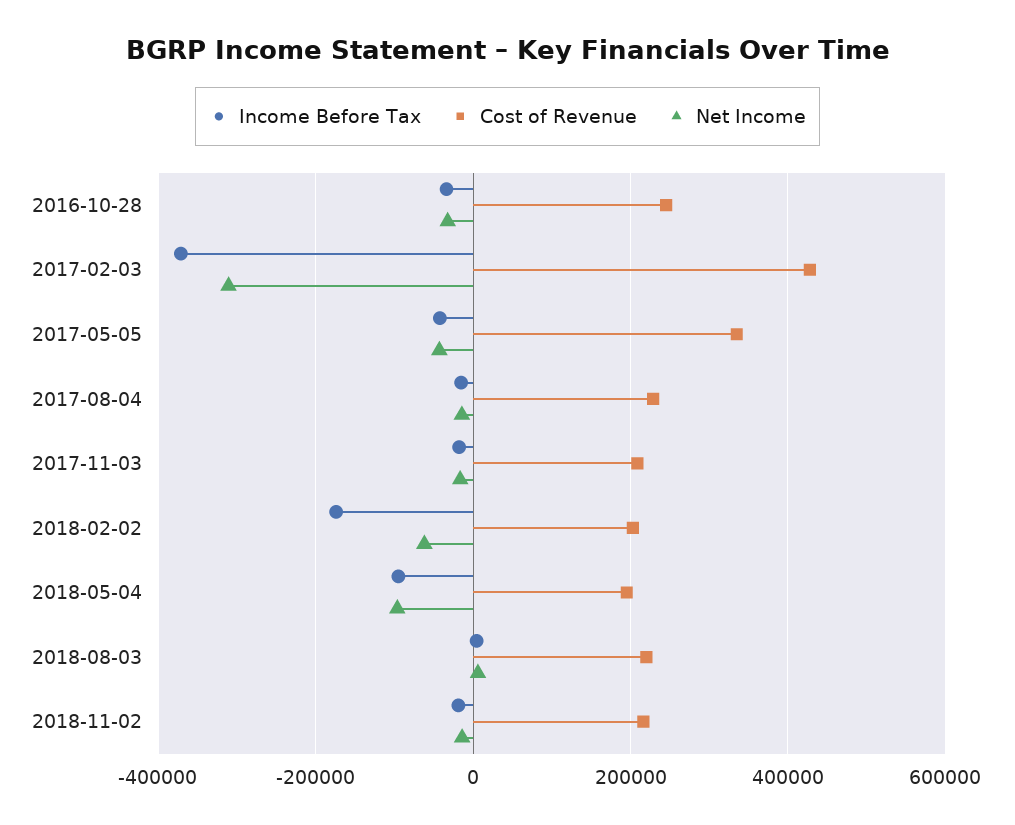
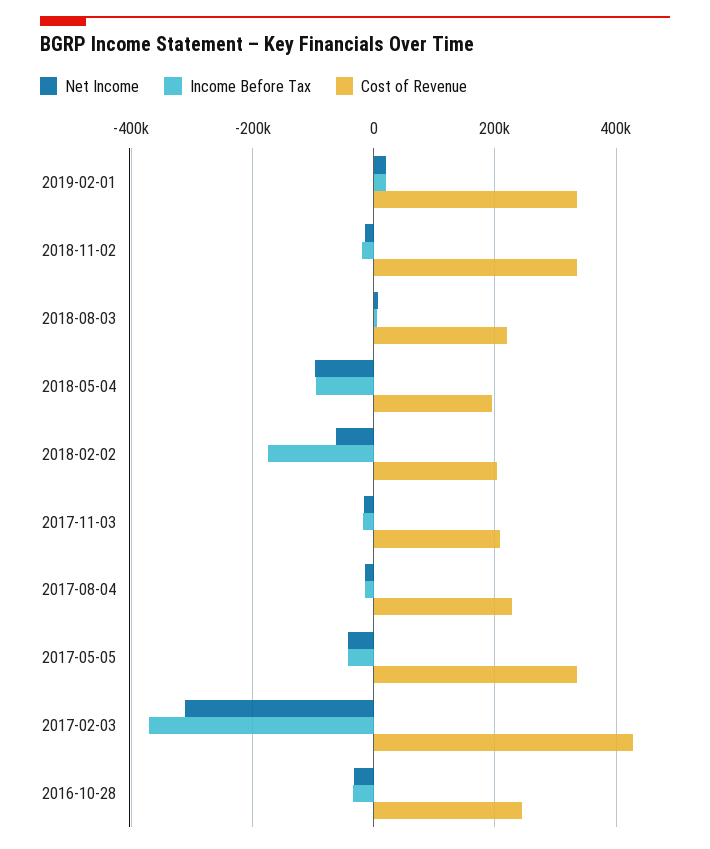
Cost of Revenue, 2018-11-02: 220000 -> 340000
Net Income, 2019-02-01: none -> 20000
Income Before Tax, 2019-02-01: none -> 20000
Cost of Revenue, 2019-02-01: none -> 340000

